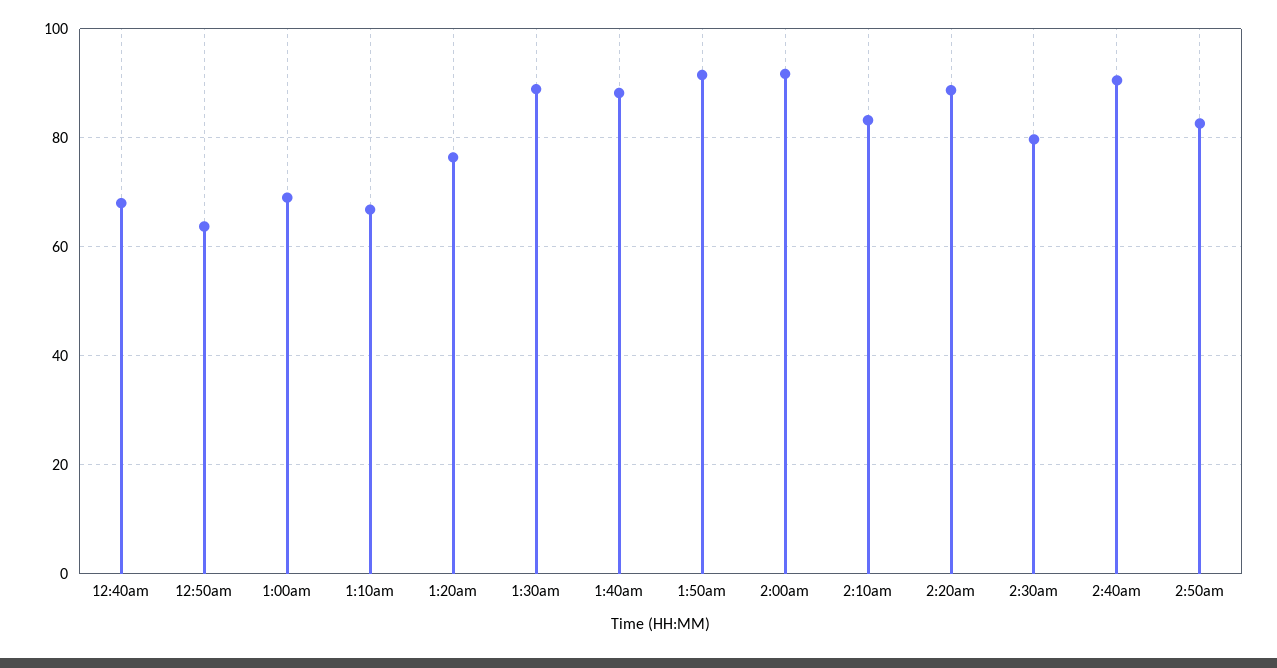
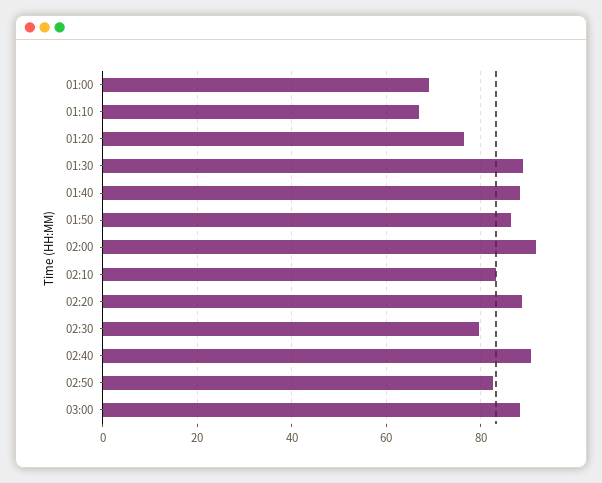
12:40am: 68 -> none
12:50am: 64 -> none
1:50am: 92 -> 86
03:00: none -> 88

